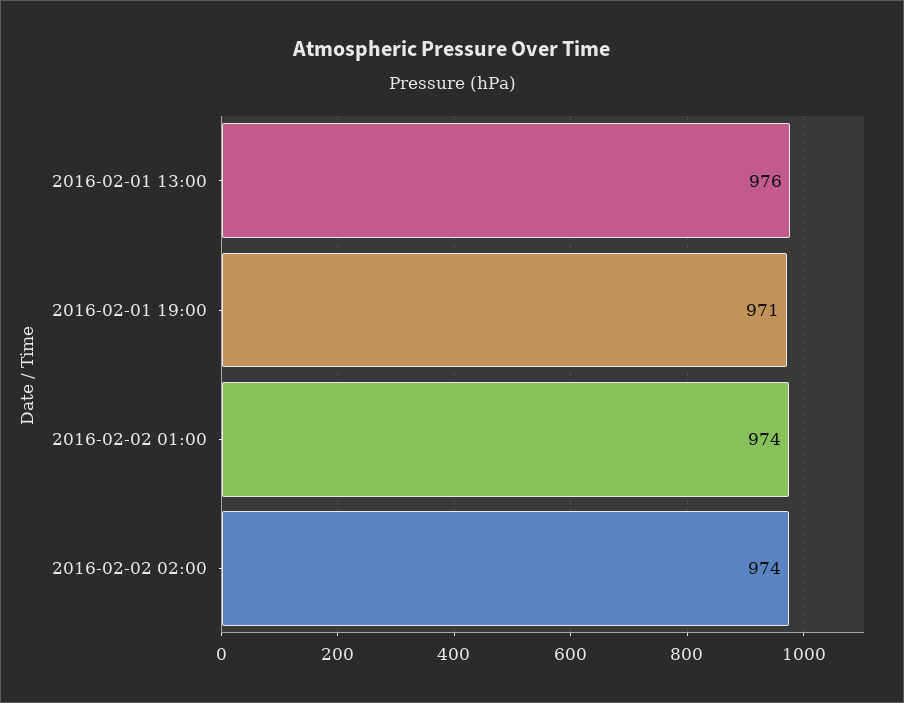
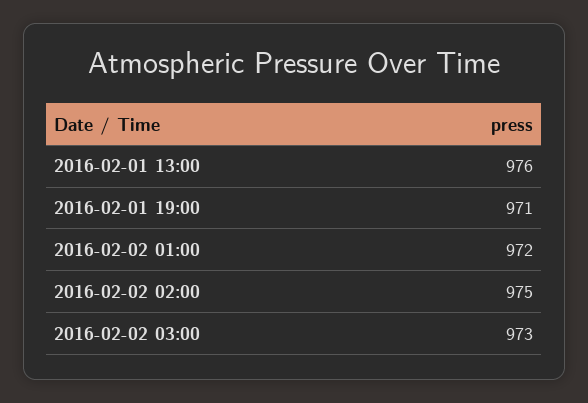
2016-02-02 01:00: 974 -> 972
2016-02-02 02:00: 974 -> 975
2016-02-02 03:00: none -> 973

